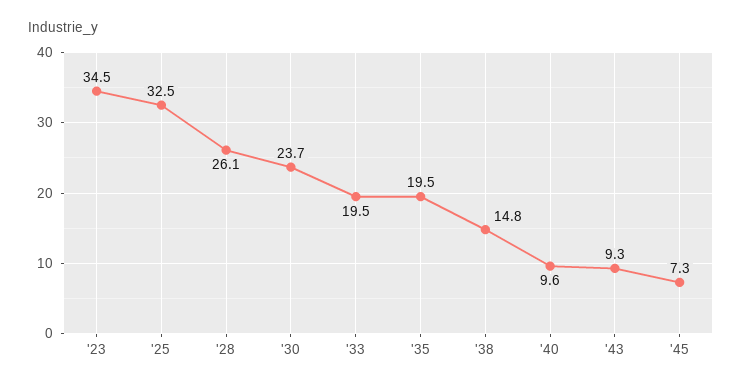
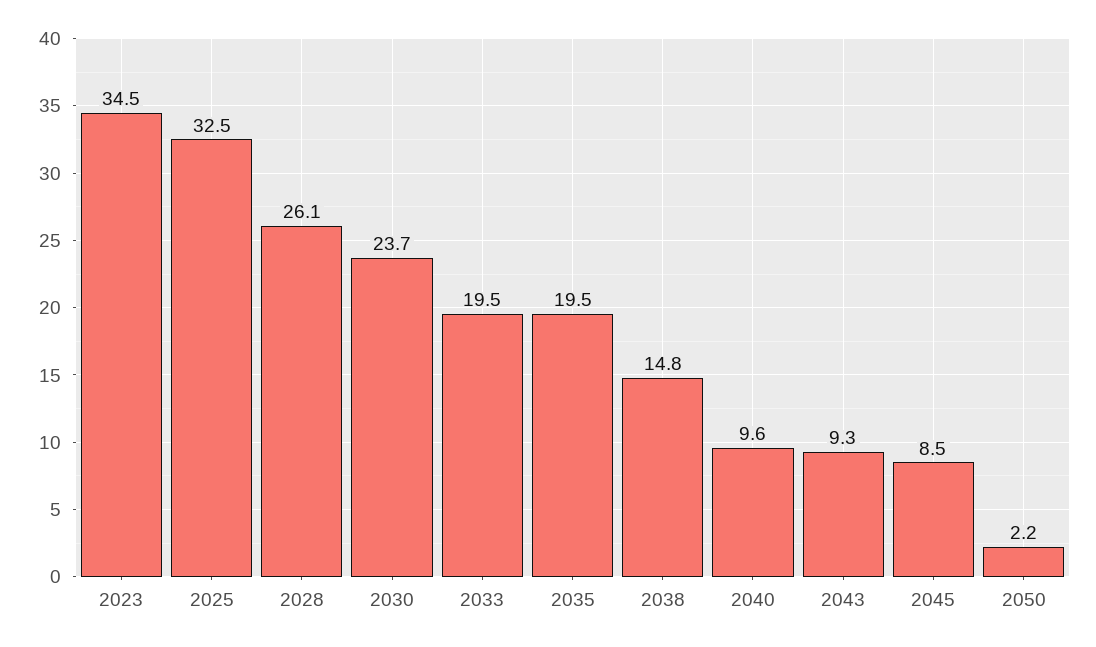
'45: 7.3 -> 8.5
2050: none -> 2.2

